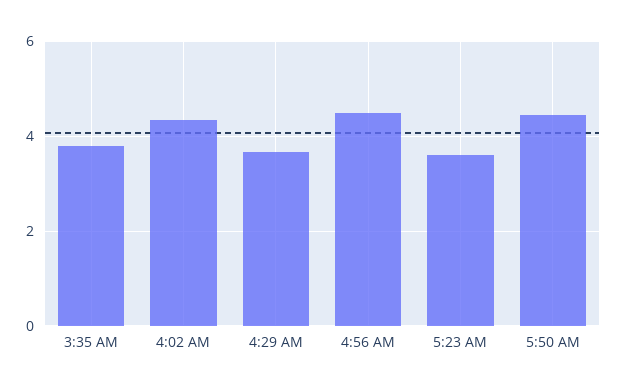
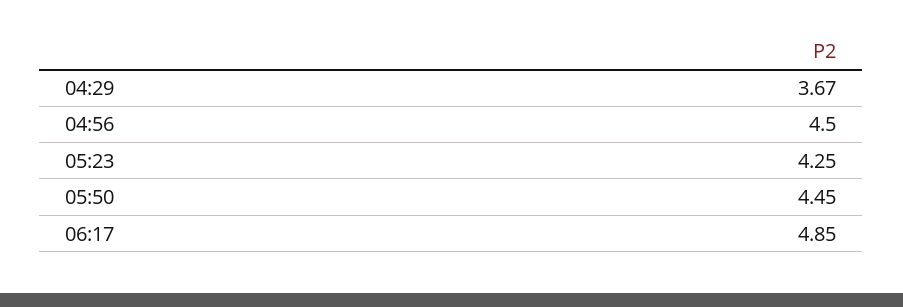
3:35 AM: 3.8 -> none
4:02 AM: 4.4 -> none
5:23 AM: 3.6 -> 4.25
06:17: none -> 4.85

